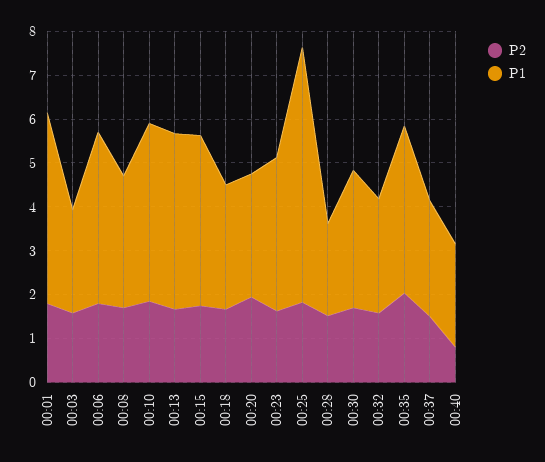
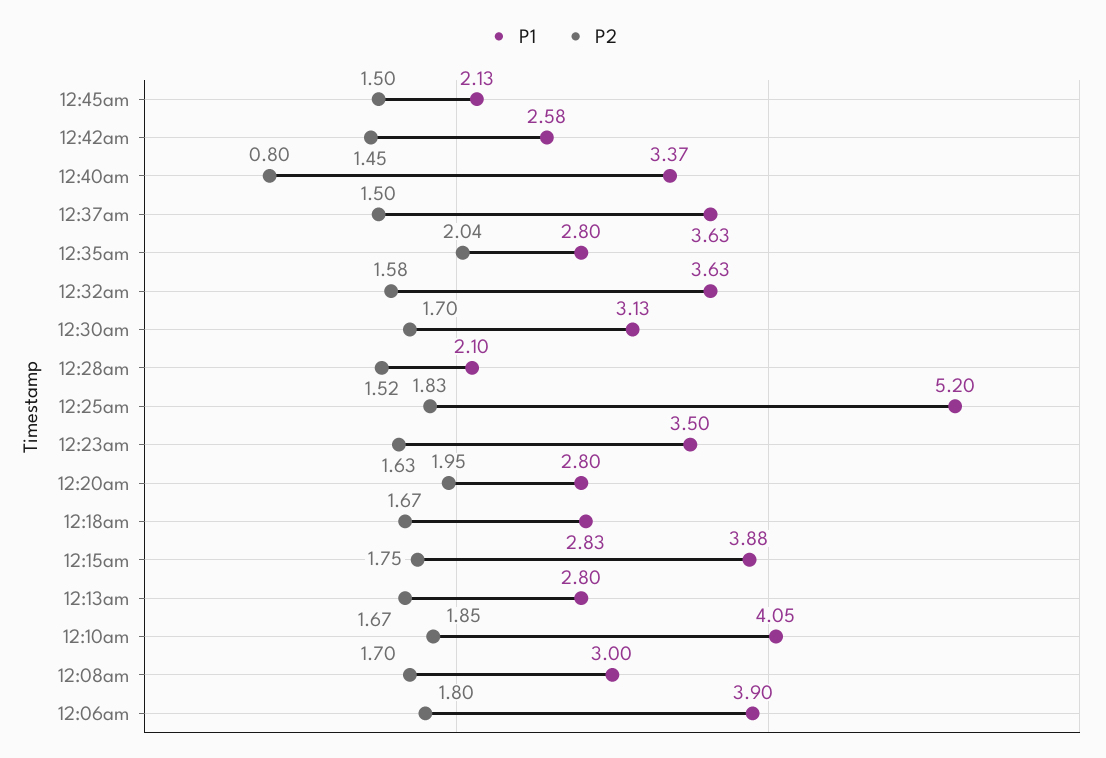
P2, 00:01: 1.8 -> none
P1, 00:01: 4.4 -> none
P2, 00:03: 1.6 -> none
P1, 00:03: 2.4 -> none
P1, 00:13: 4 -> 2.8
P1, 00:25: 5.8 -> 5.2
P1, 00:32: 2.6 -> 3.63
P1, 00:35: 3.8 -> 2.8
P1, 00:37: 2.6 -> 3.63
P1, 00:40: 2.4 -> 3.37
P1, 12:45am: none -> 2.13
P2, 12:45am: none -> 1.5
P1, 12:42am: none -> 2.58
P2, 12:42am: none -> 1.45

